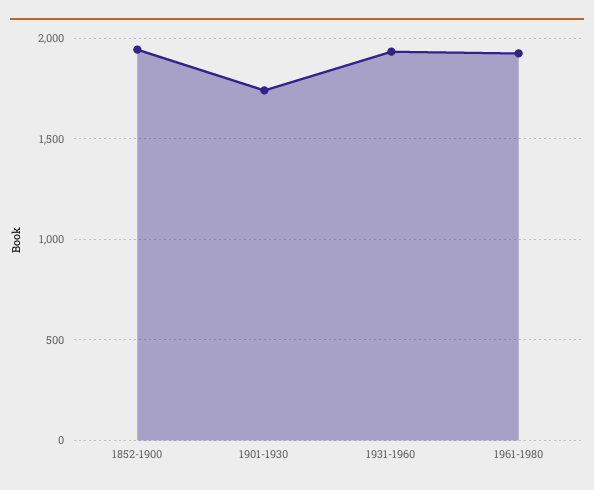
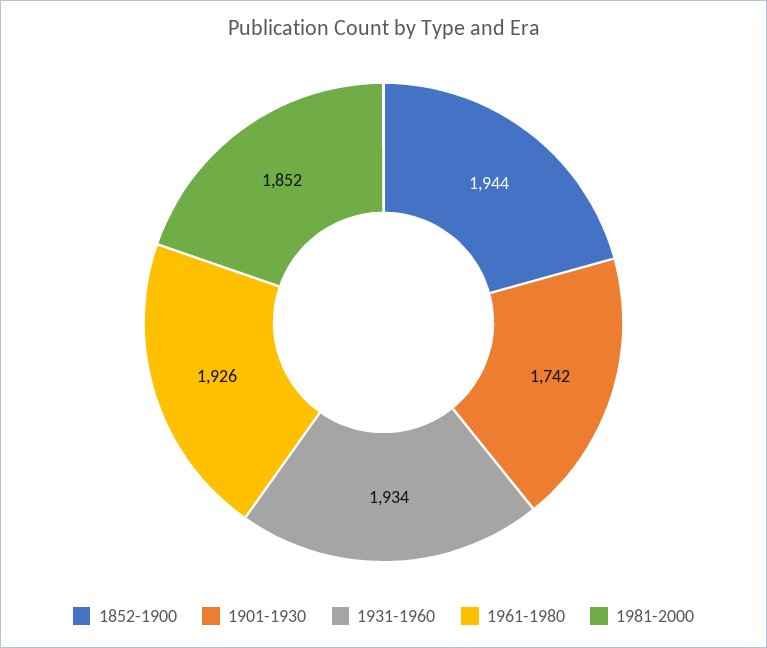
1981-2000: none -> 1852

